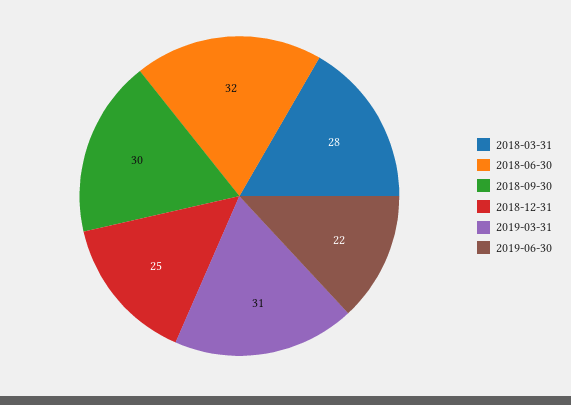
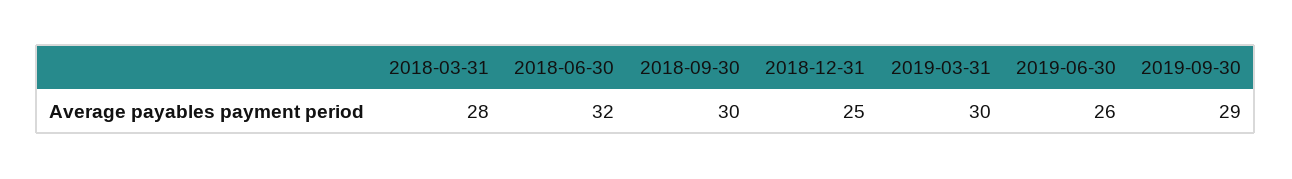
2019-03-31: 31 -> 30
2019-06-30: 22 -> 26
2019-09-30: none -> 29

